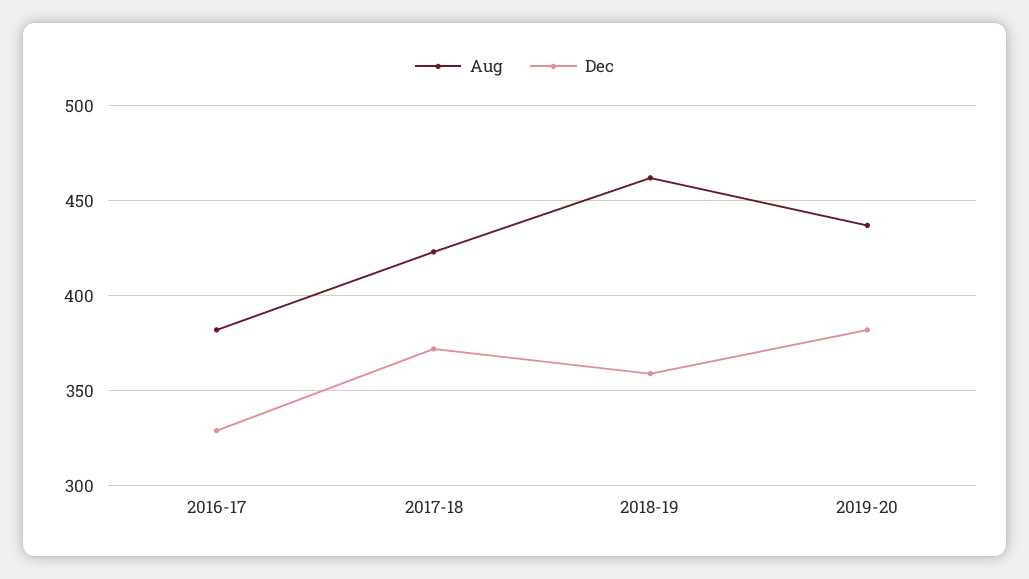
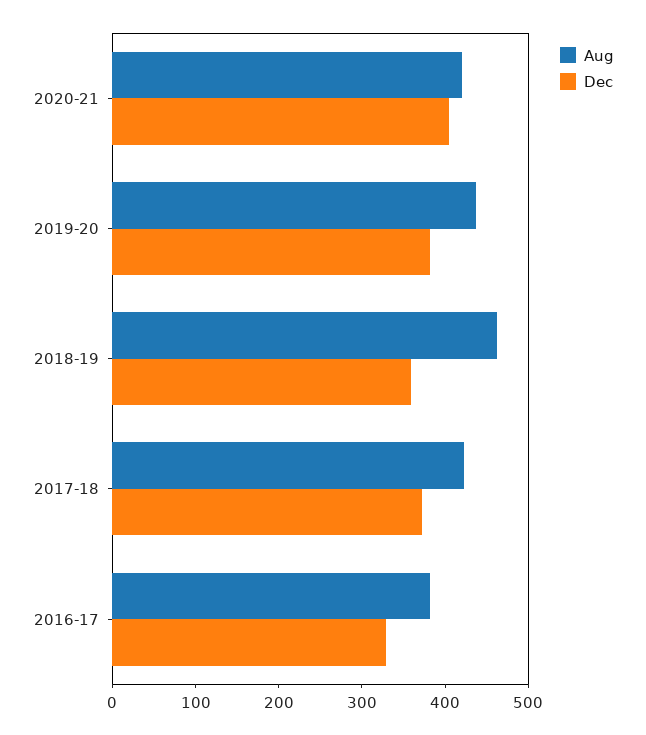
Aug, 2020-21: none -> 420
Dec, 2020-21: none -> 400

